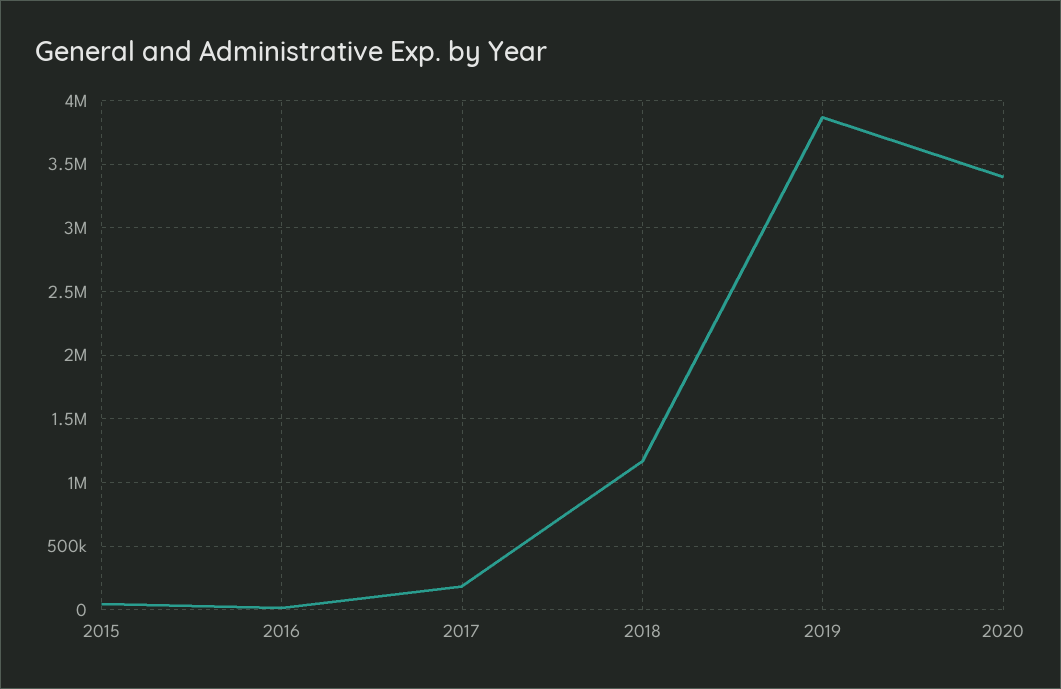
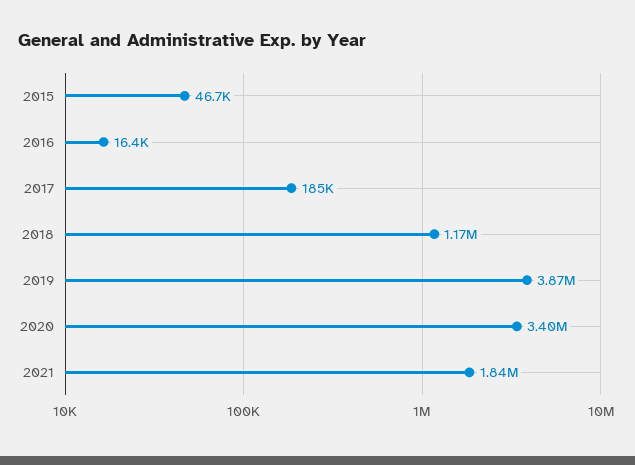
2021: none -> 1840000

